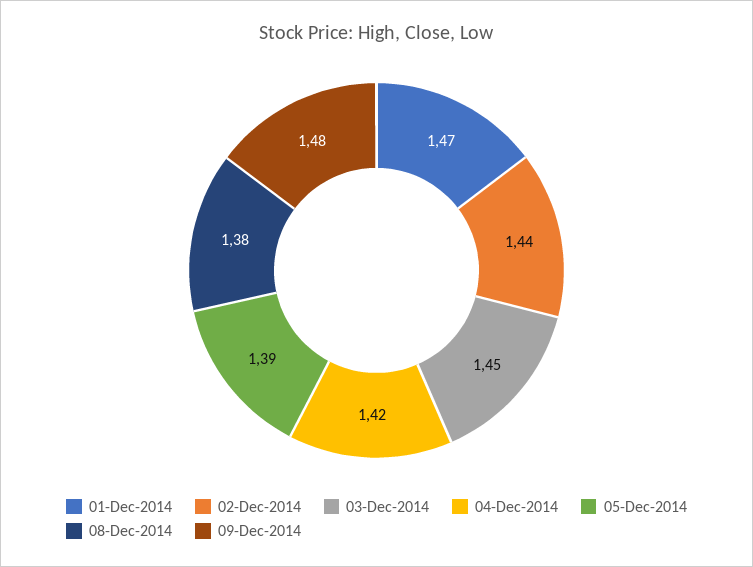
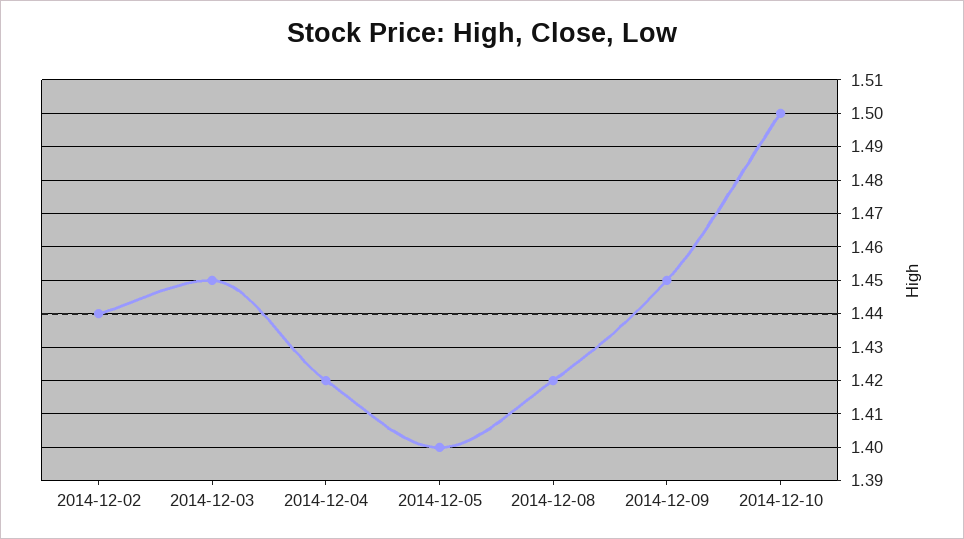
01-Dec-2014: 1.47 -> none
05-Dec-2014: 1.39 -> 1.4
08-Dec-2014: 1.38 -> 1.42
09-Dec-2014: 1.48 -> 1.45
2014-12-10: none -> 1.5

